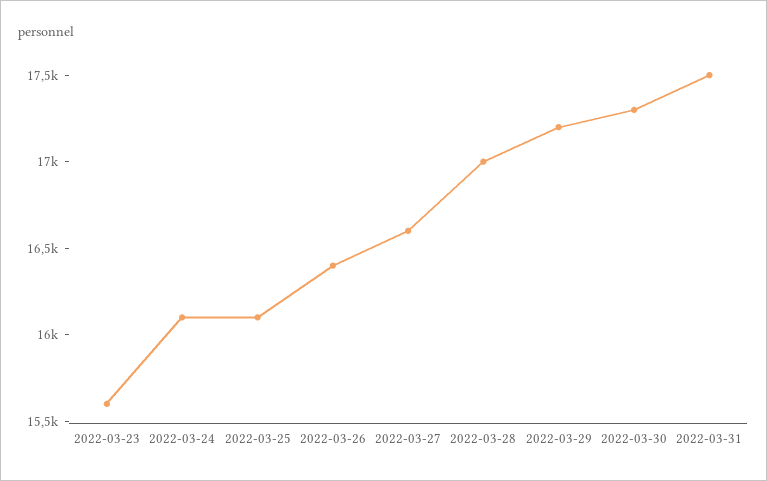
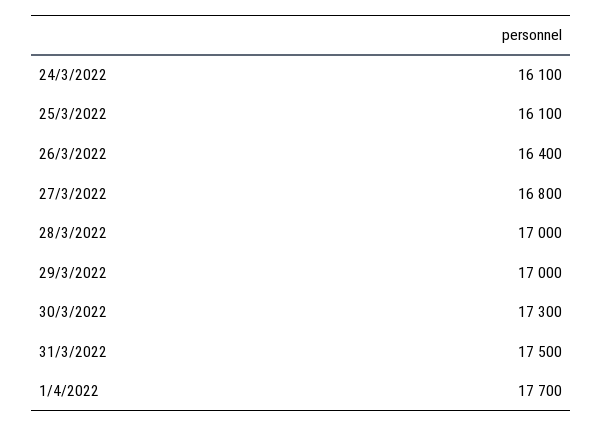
2022-03-23: 15600 -> none
2022-03-27: 16600 -> 16800
2022-03-29: 17200 -> 17000
1/4/2022: none -> 17700

